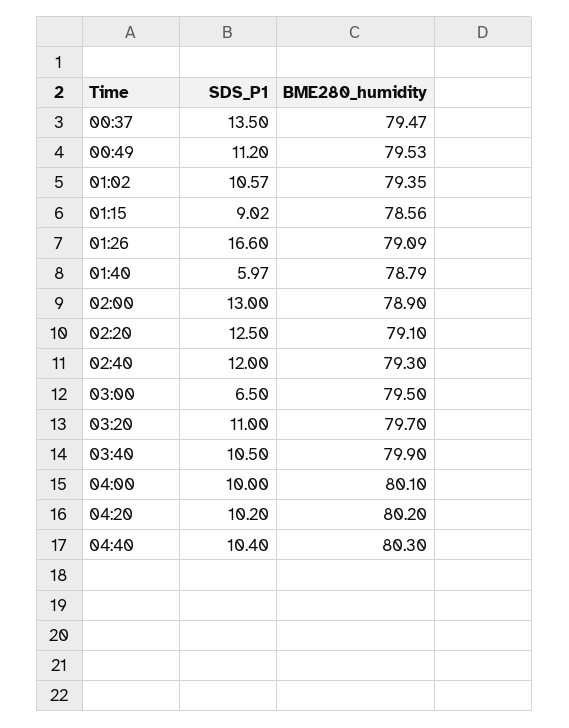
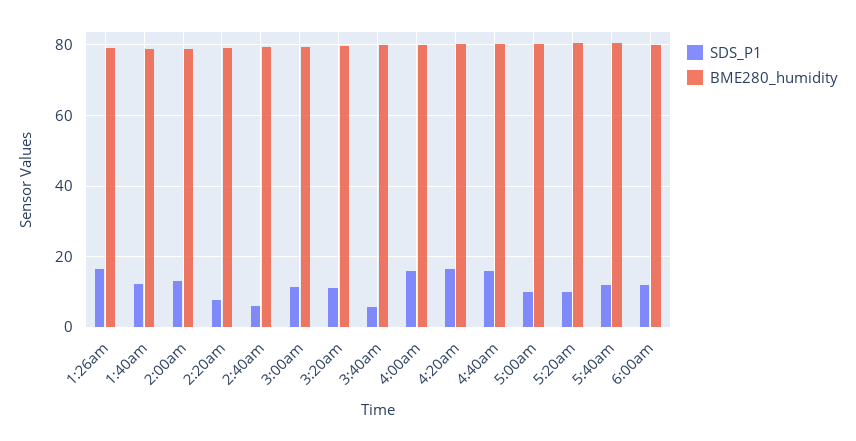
SDS_P1, 00:37: 13.5 -> none
BME280_humidity, 00:37: 79.47 -> none
SDS_P1, 00:49: 11.2 -> none
BME280_humidity, 00:49: 79.53 -> none
SDS_P1, 01:02: 10.57 -> none
BME280_humidity, 01:02: 79.35 -> none
SDS_P1, 01:15: 9.02 -> none
BME280_humidity, 01:15: 78.56 -> none
SDS_P1, 01:40: 5.97 -> 12
SDS_P1, 02:20: 12.5 -> 8
SDS_P1, 02:40: 12 -> 6
SDS_P1, 03:00: 6.5 -> 12
SDS_P1, 03:40: 10.5 -> 6
SDS_P1, 04:00: 10 -> 16
SDS_P1, 04:20: 10.2 -> 16
SDS_P1, 04:40: 10.4 -> 16
SDS_P1, 5:00am: none -> 10
BME280_humidity, 5:00am: none -> 80
SDS_P1, 5:20am: none -> 10
BME280_humidity, 5:20am: none -> 80
SDS_P1, 5:40am: none -> 12
BME280_humidity, 5:40am: none -> 80
SDS_P1, 6:00am: none -> 12
BME280_humidity, 6:00am: none -> 80

